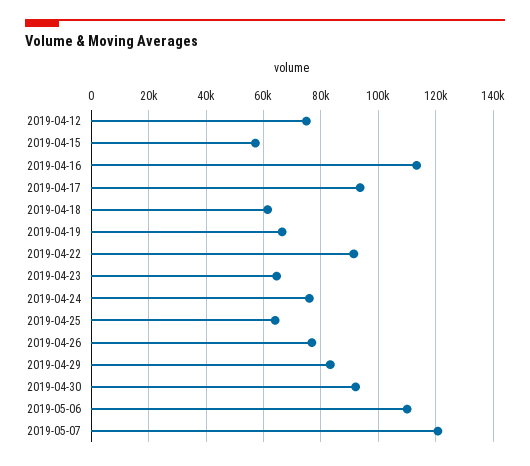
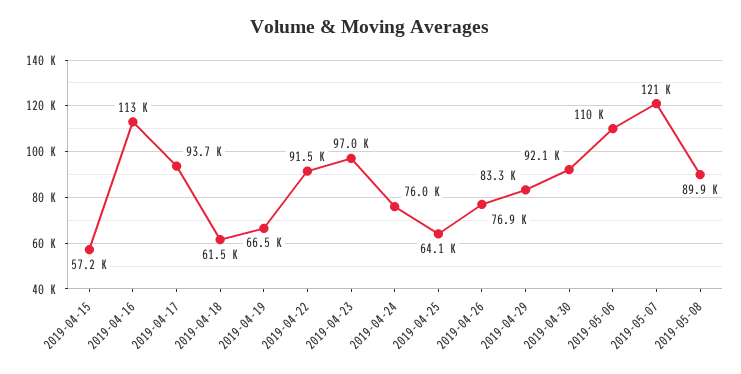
2019-04-12: 75000 -> none
2019-04-23: 65000 -> 97000
2019-05-08: none -> 89900

